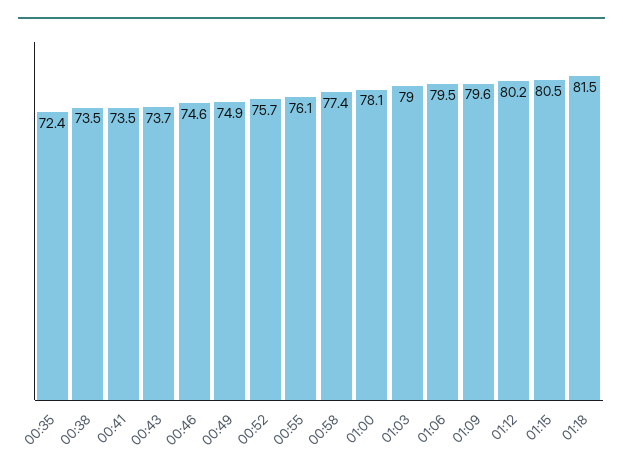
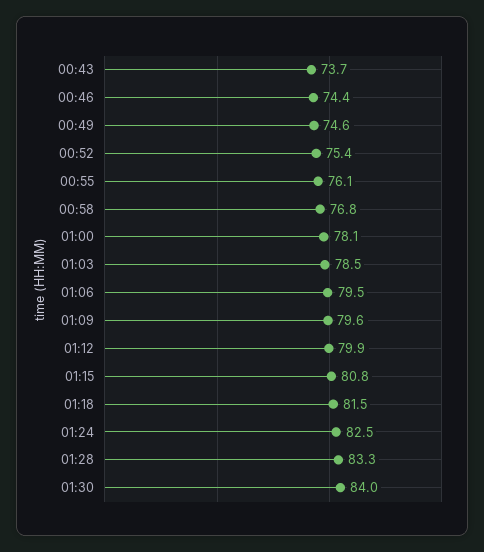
00:35: 72.4 -> none
00:38: 73.5 -> none
00:41: 73.5 -> none
00:46: 74.6 -> 74.4
00:49: 74.9 -> 74.6
00:52: 75.7 -> 75.4
00:58: 77.4 -> 76.8
01:03: 79 -> 78.5
01:12: 80.2 -> 79.9
01:15: 80.5 -> 80.8
01:24: none -> 82.5
01:28: none -> 83.3
01:30: none -> 84

